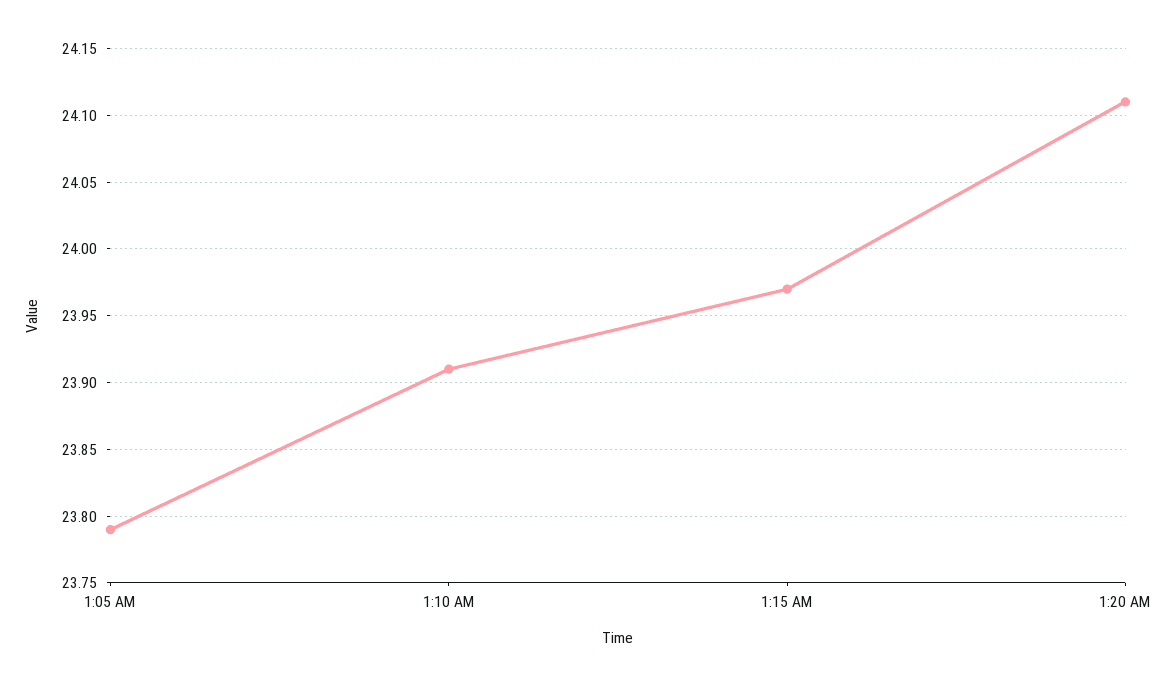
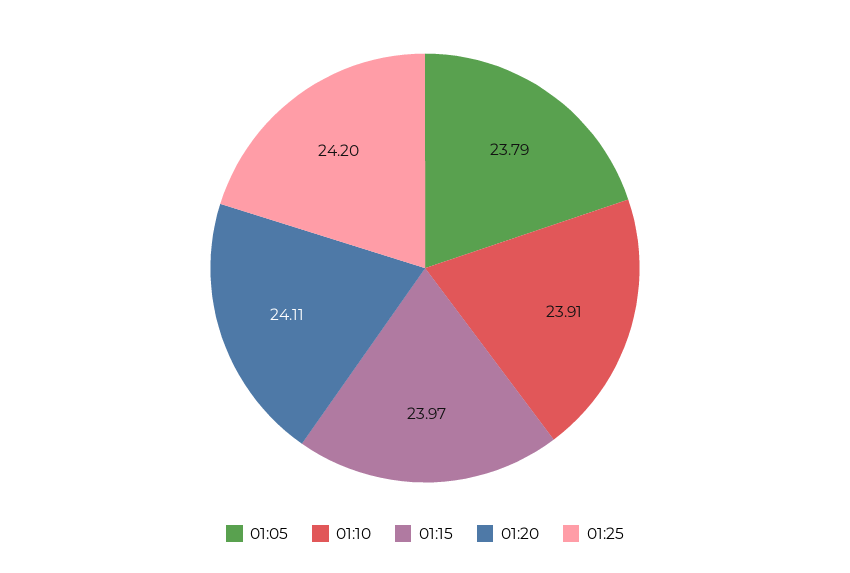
01:25: none -> 24.2

